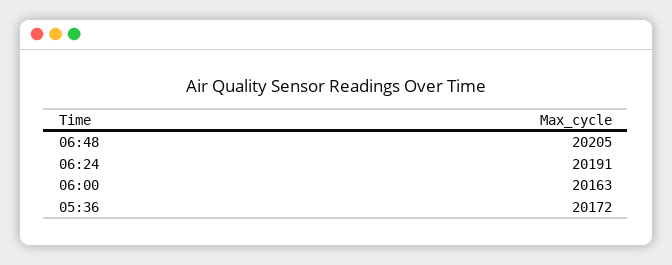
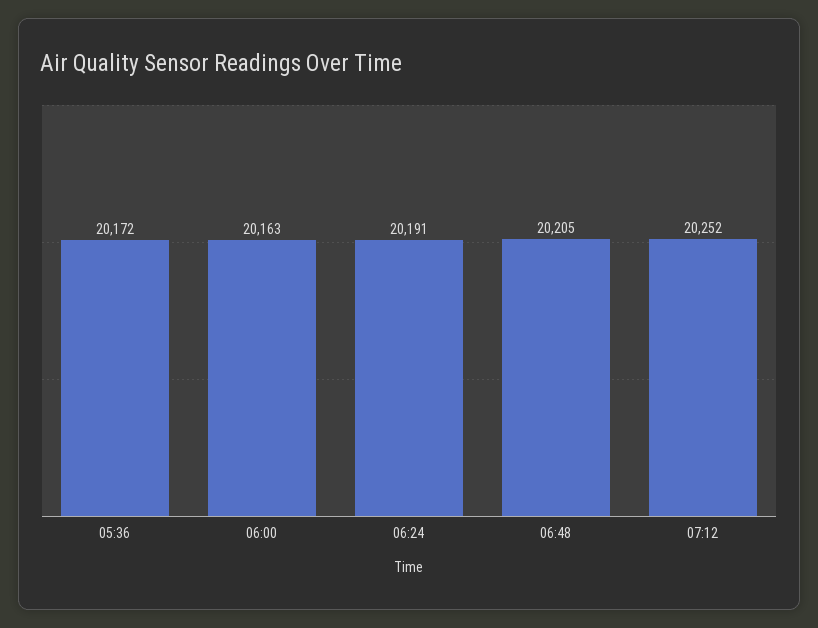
07:12: none -> 20252

